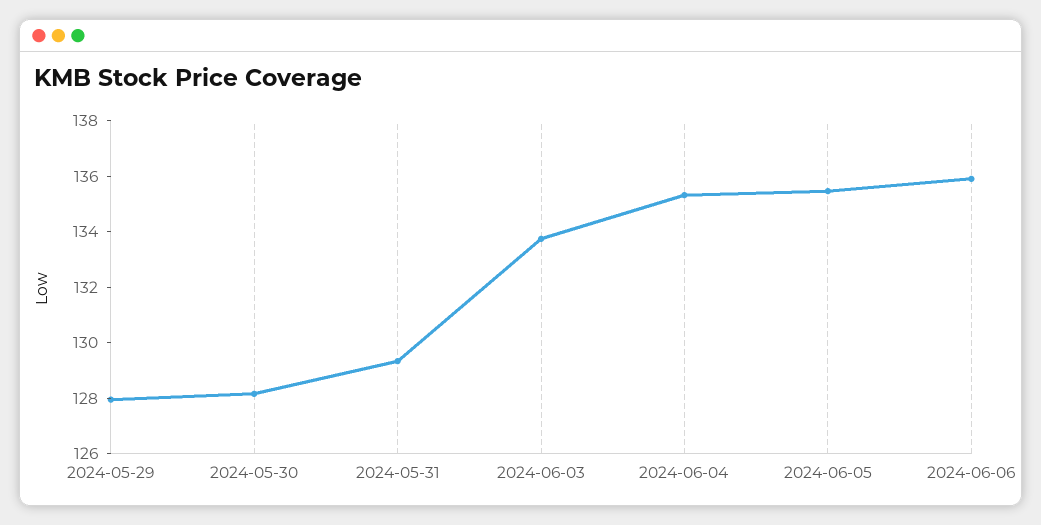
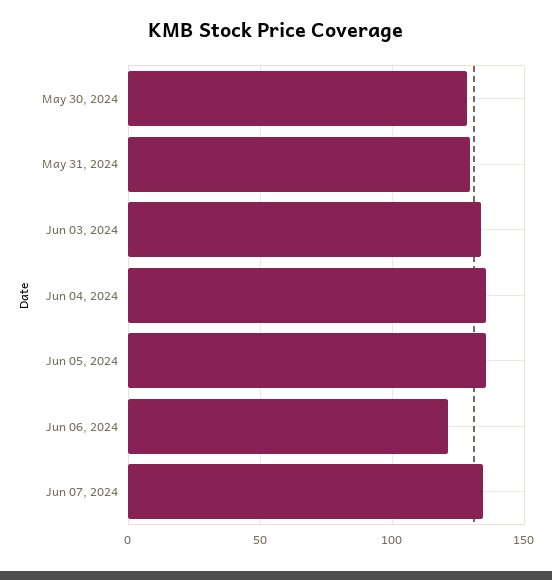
2024-05-29: 128 -> none
2024-06-06: 136 -> 120
Jun 07, 2024: none -> 135

